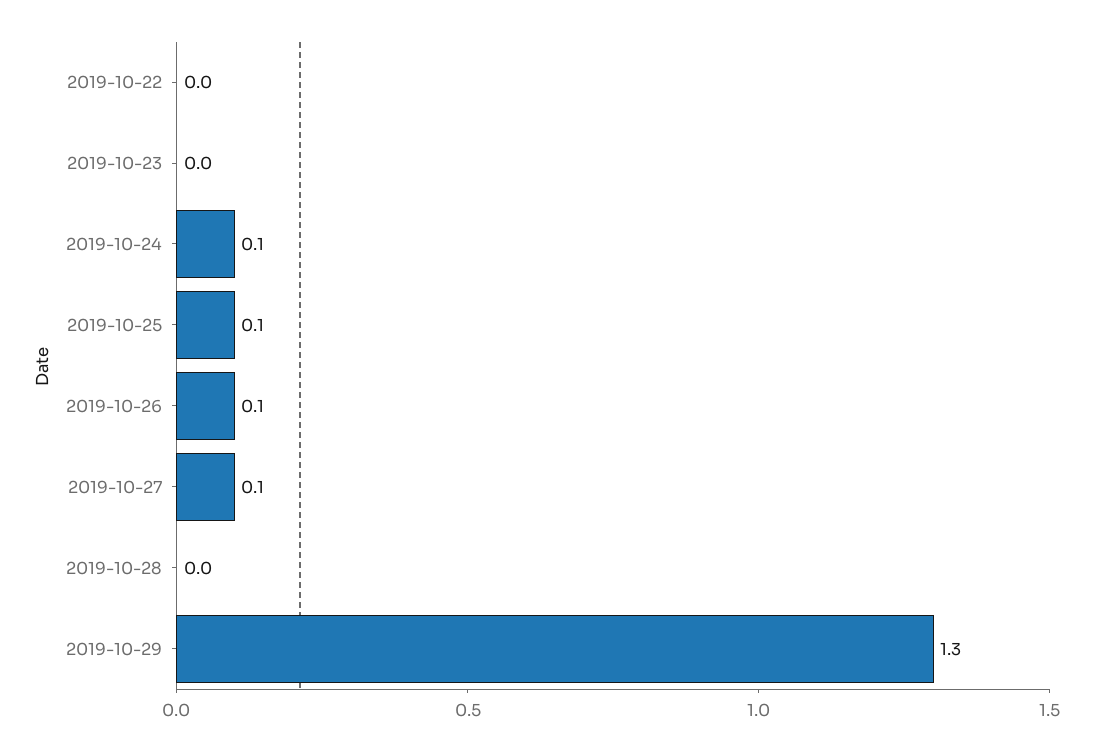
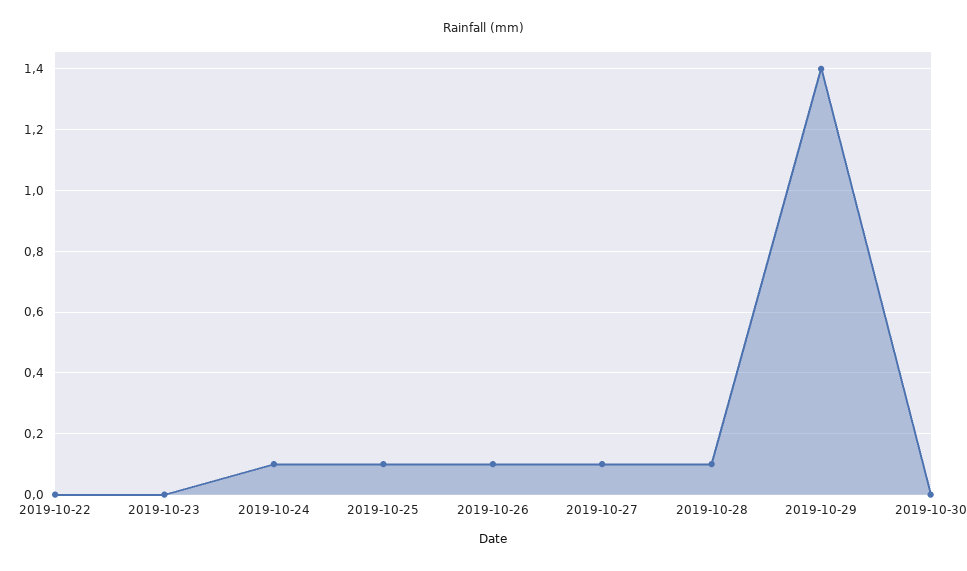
2019-10-28: 0 -> 0.1
2019-10-29: 1.3 -> 1.4
2019-10-30: none -> 0

